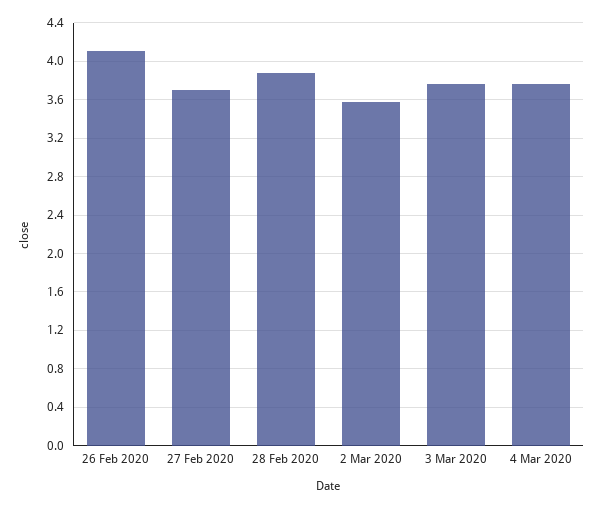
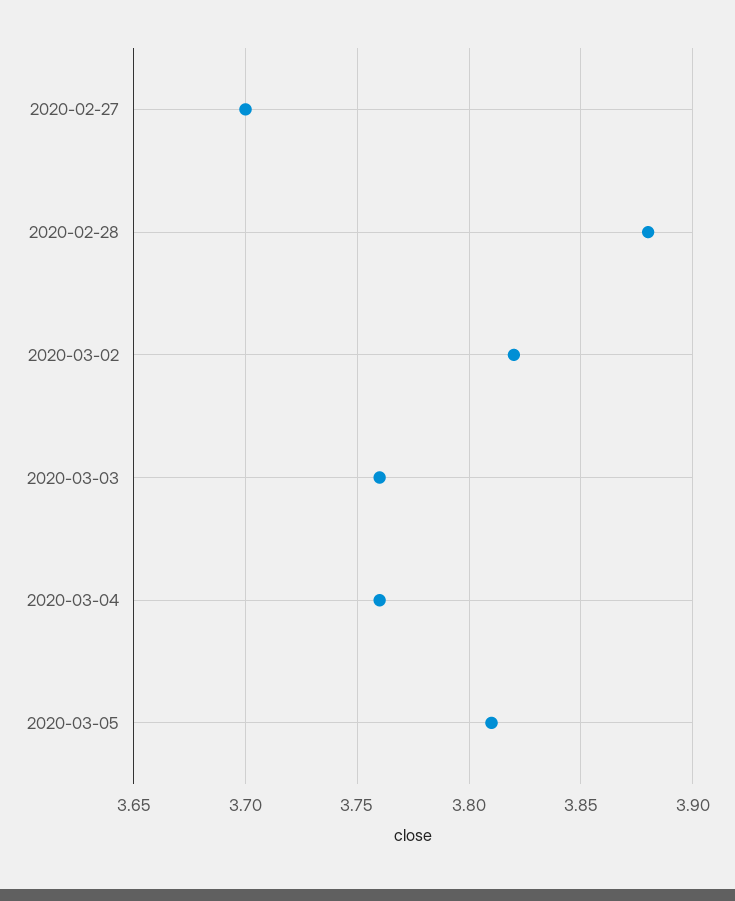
26 Feb 2020: 4.1 -> none
2 Mar 2020: 3.6 -> 3.82
2020-03-05: none -> 3.81

